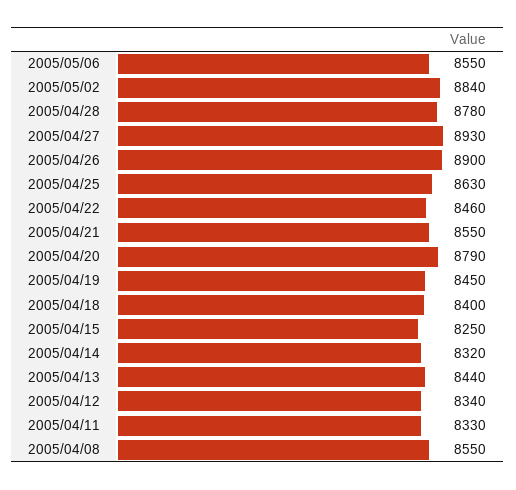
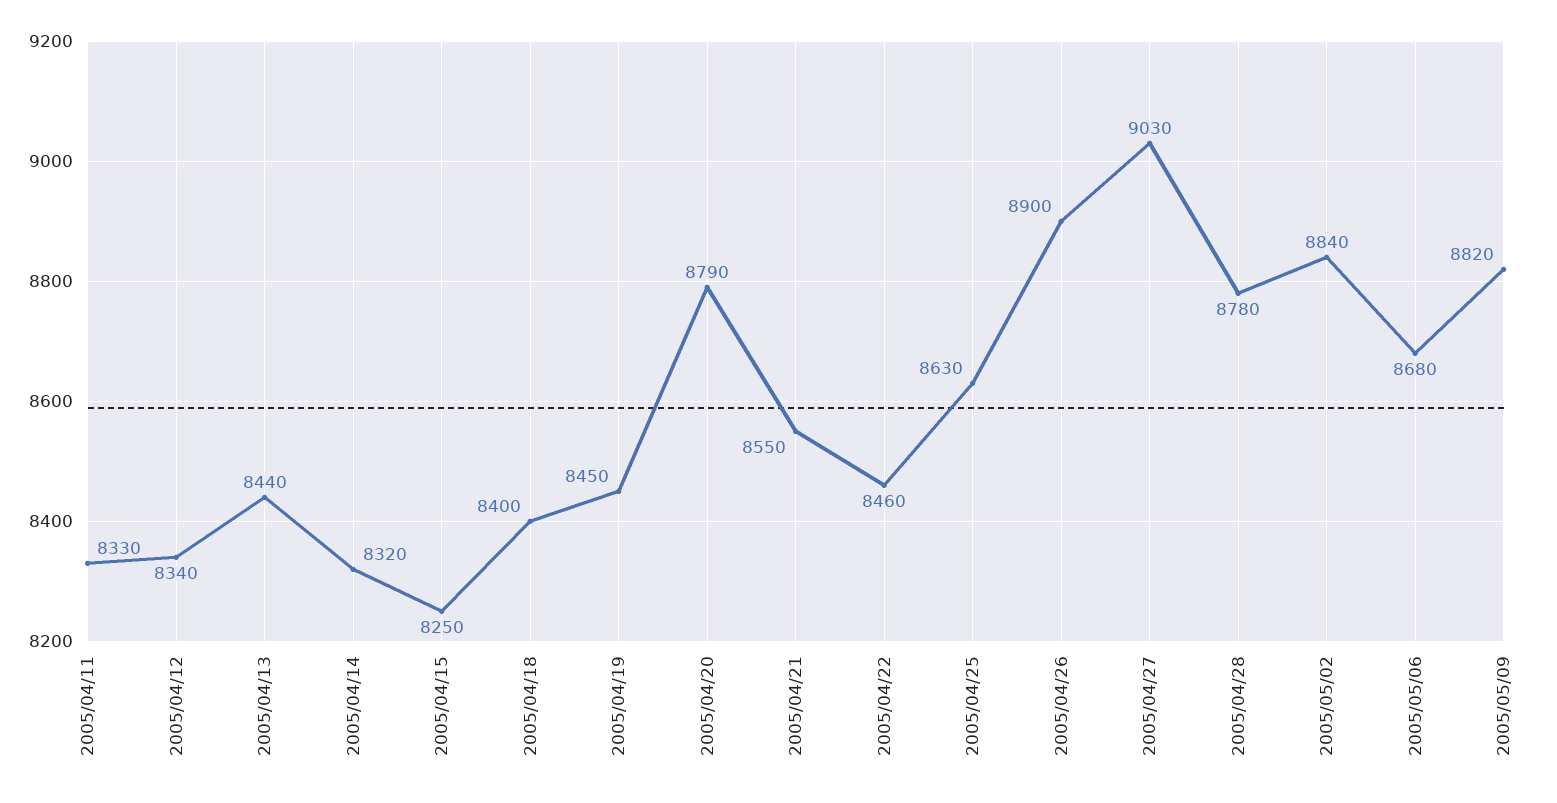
2005/05/06: 8550 -> 8680
2005/04/27: 8930 -> 9030
2005/04/08: 8550 -> none
2005/05/09: none -> 8820

